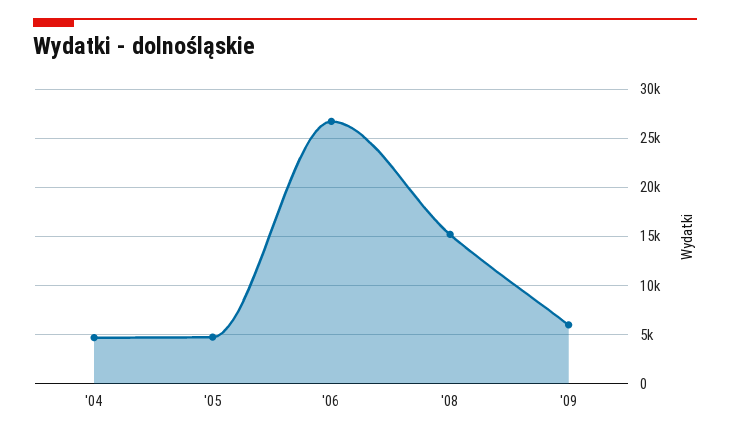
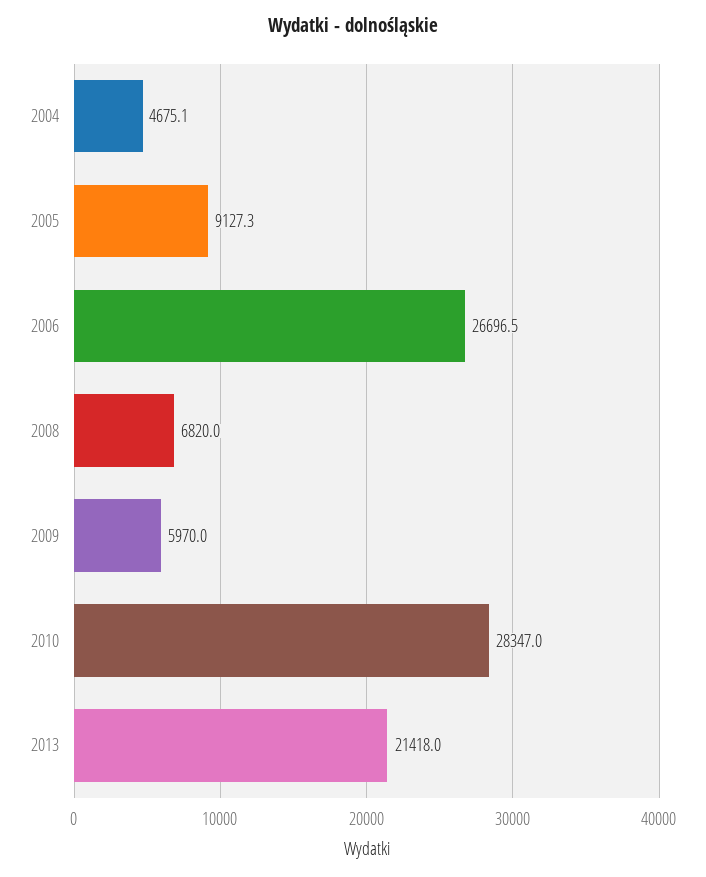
'05: 5000 -> 9127.3
'08: 15000 -> 6820
2010: none -> 28347
2013: none -> 21418

